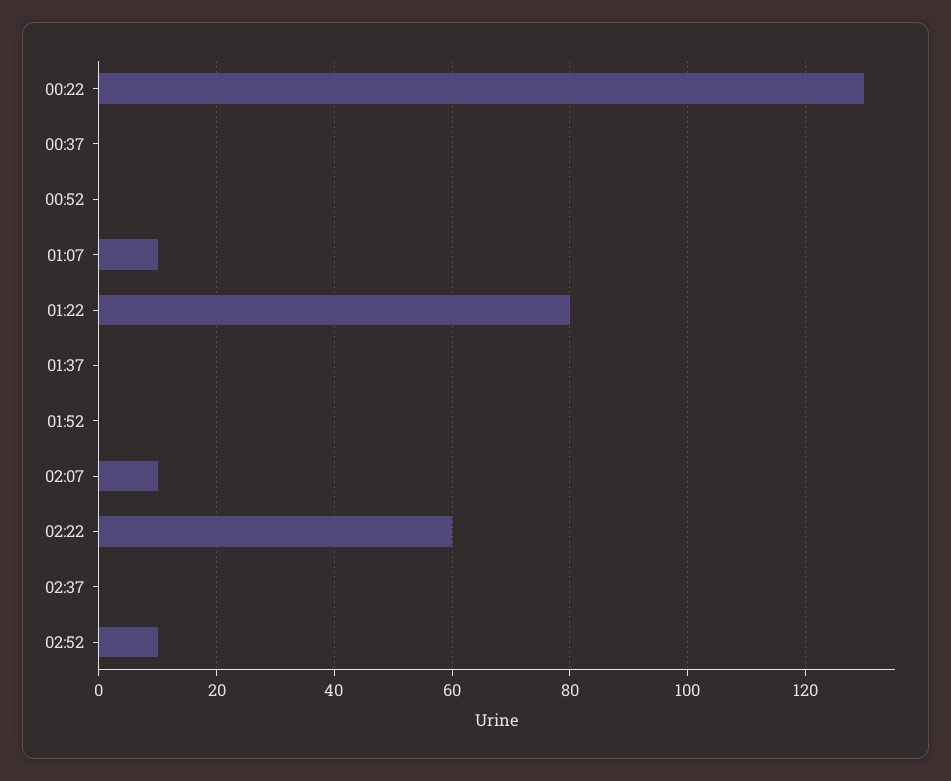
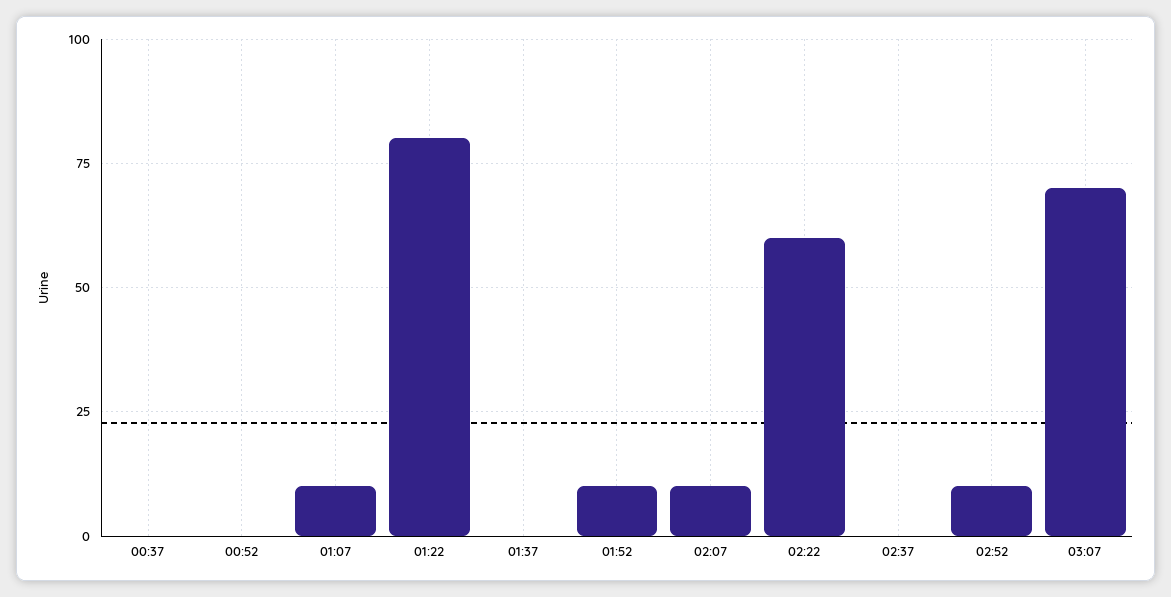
00:22: 130 -> none
01:52: 0 -> 10
03:07: none -> 70

